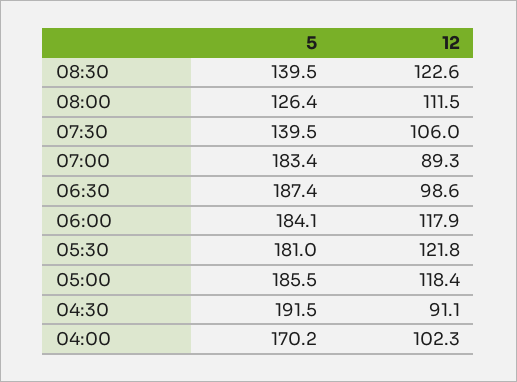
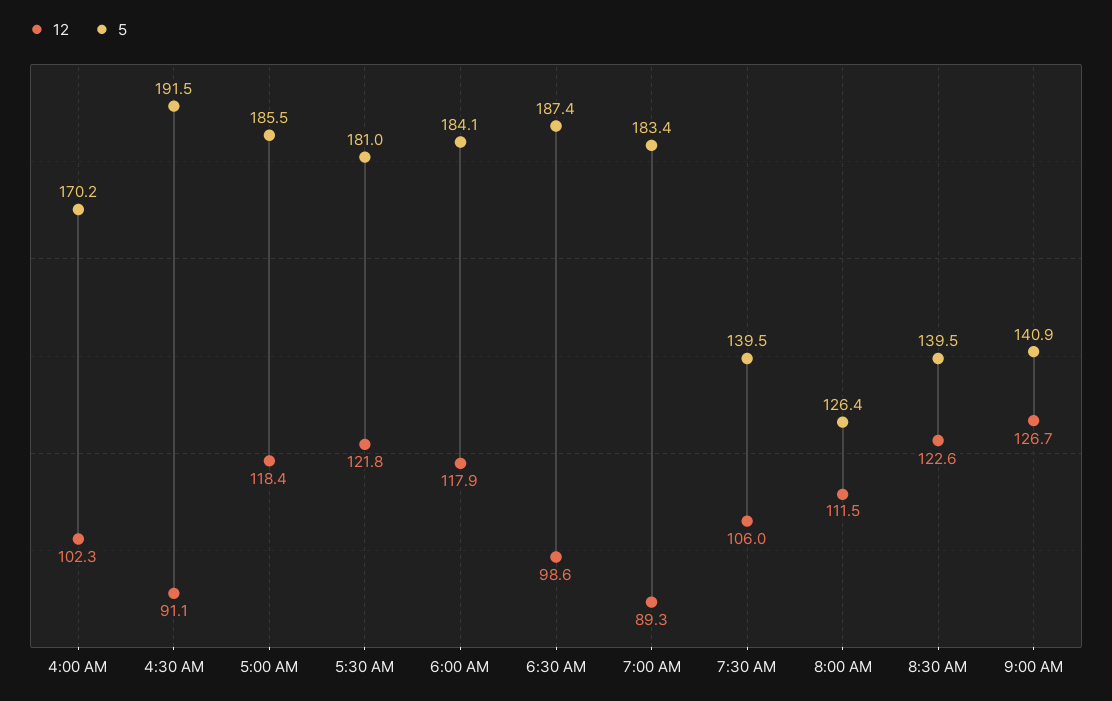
12, 9:00 AM: none -> 126.7
5, 9:00 AM: none -> 140.9

